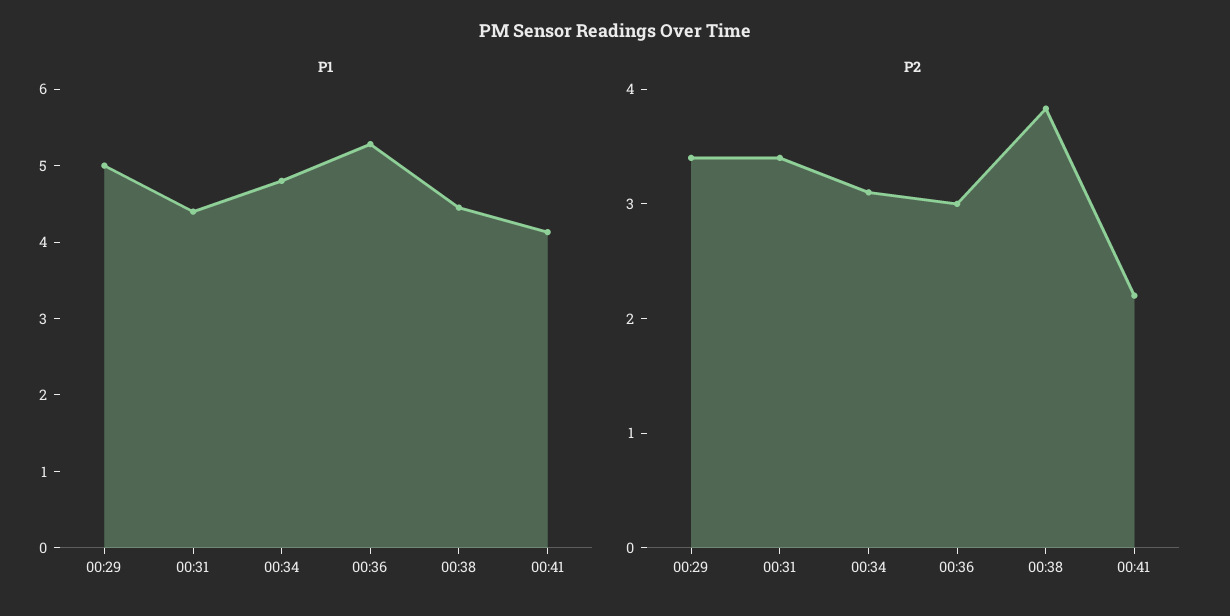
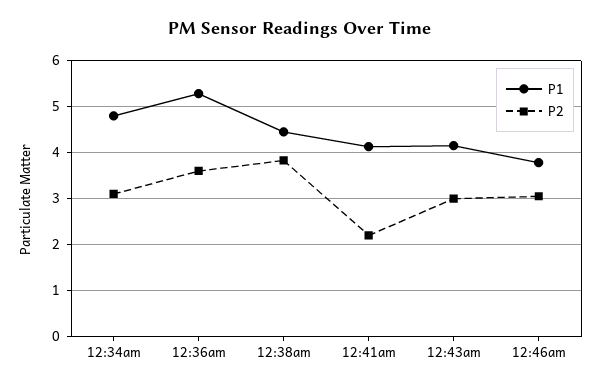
P1, 00:29: 5 -> none
P1, 00:31: 4.4 -> none
P2, 00:29: 3.4 -> none
P2, 00:31: 3.4 -> none
P2, 00:36: 3 -> 3.6
P1, 12:43am: none -> 4.2
P2, 12:43am: none -> 3
P1, 12:46am: none -> 3.8
P2, 12:46am: none -> 3

